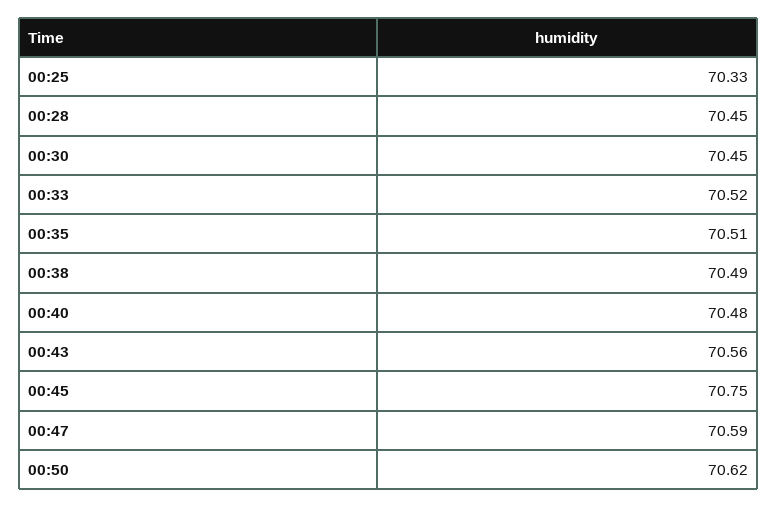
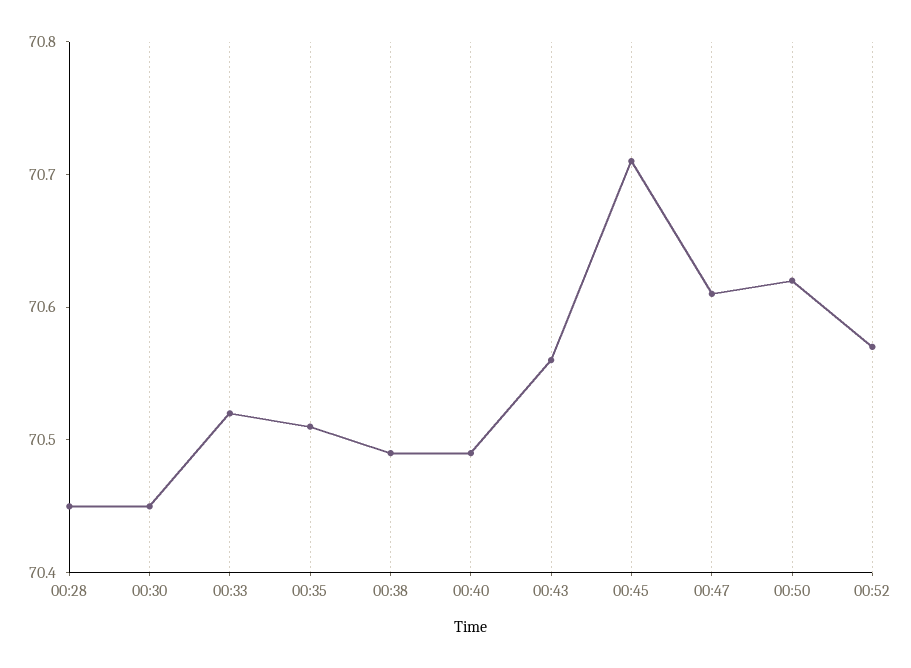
00:25: 70.33 -> none
00:40: 70.48 -> 70.49
00:45: 70.75 -> 70.71
00:47: 70.59 -> 70.61
00:52: none -> 70.57

